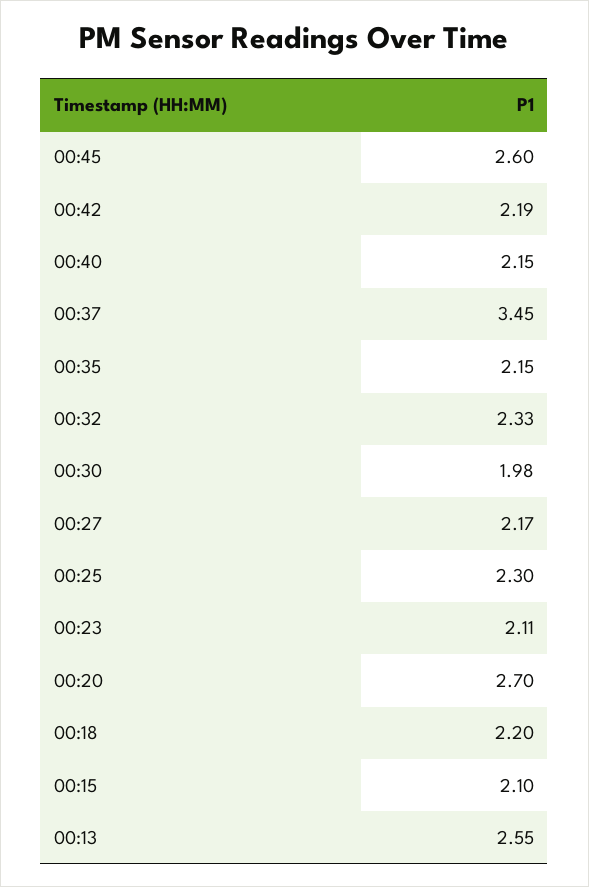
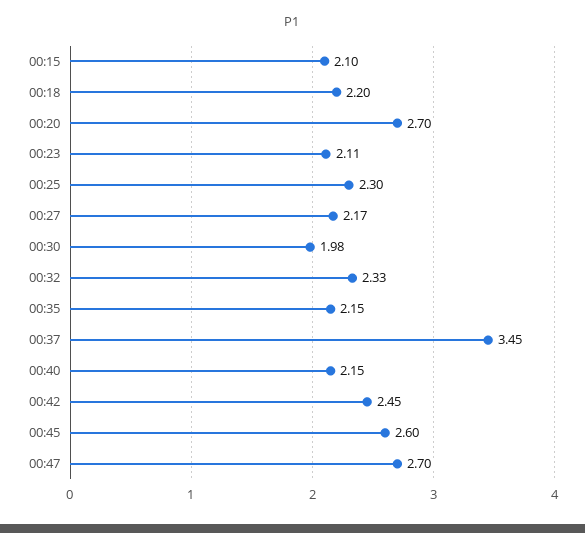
00:42: 2.19 -> 2.45
00:13: 2.55 -> none
00:47: none -> 2.7

